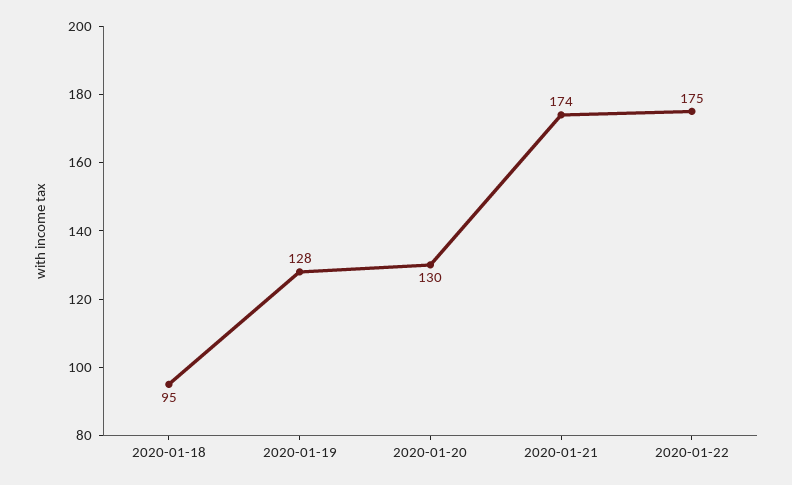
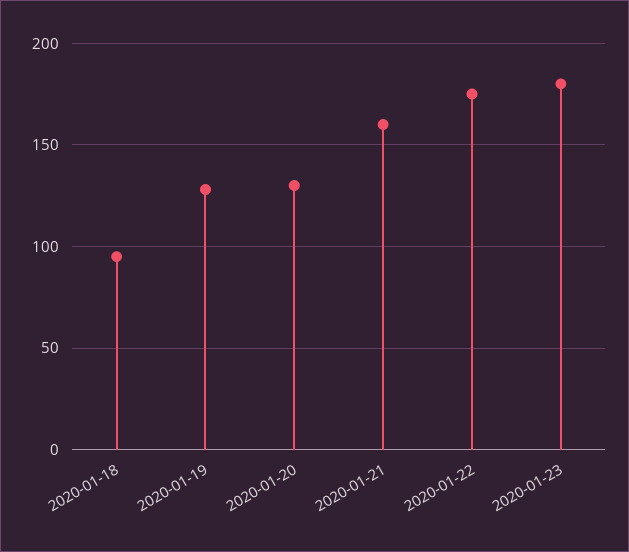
2020-01-21: 174 -> 160
2020-01-23: none -> 180

